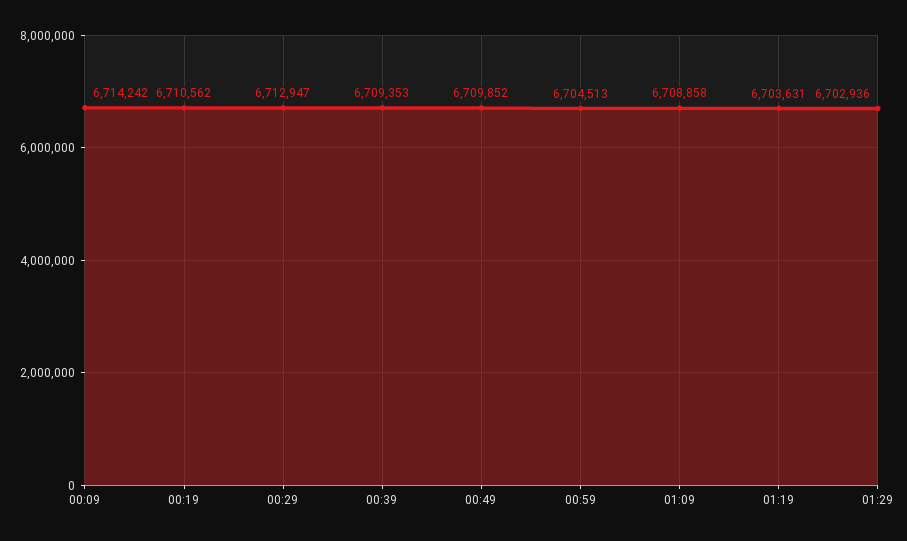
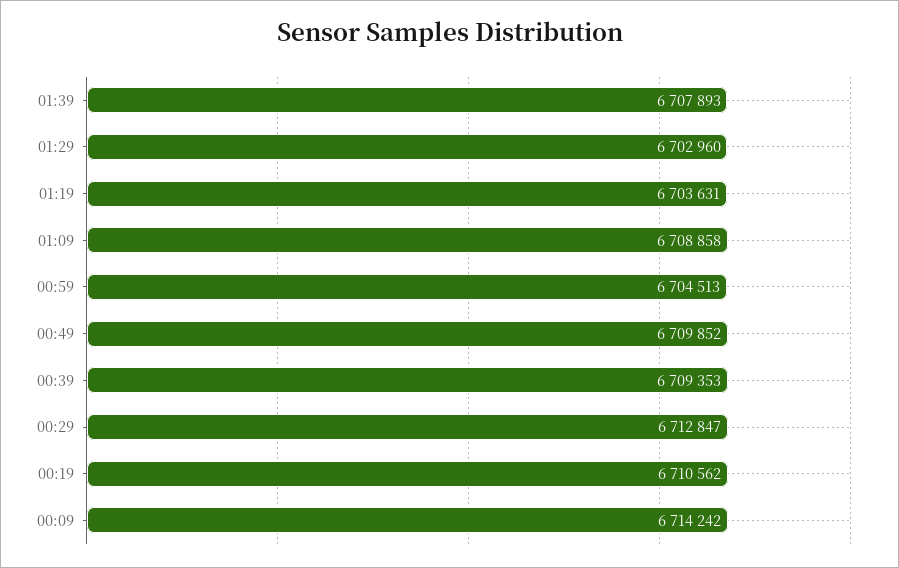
00:29: 6712947 -> 6712847
01:29: 6702936 -> 6702960
01:39: none -> 6707893

